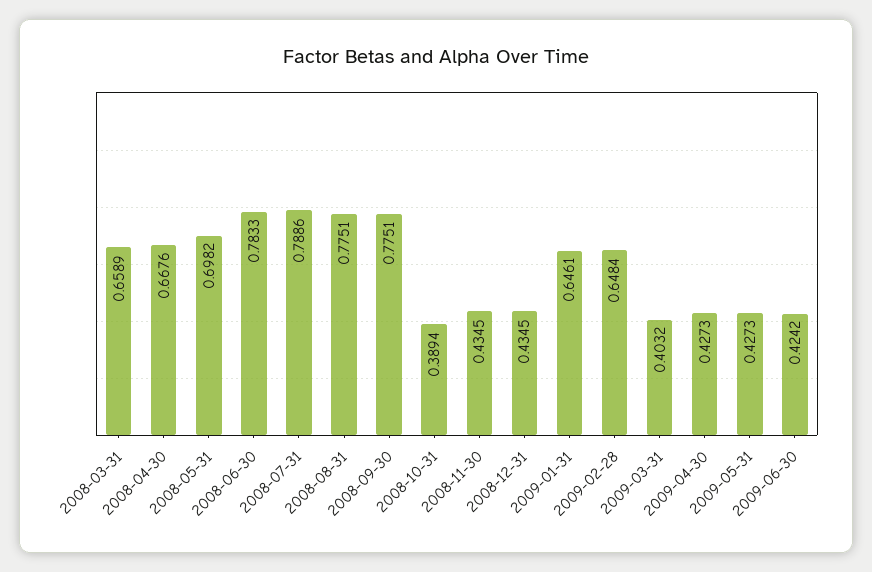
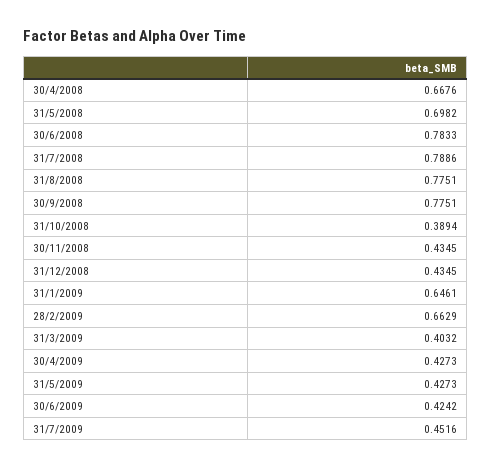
2008-03-31: 0.6589 -> none
2009-02-28: 0.6484 -> 0.6629
31/7/2009: none -> 0.4516

